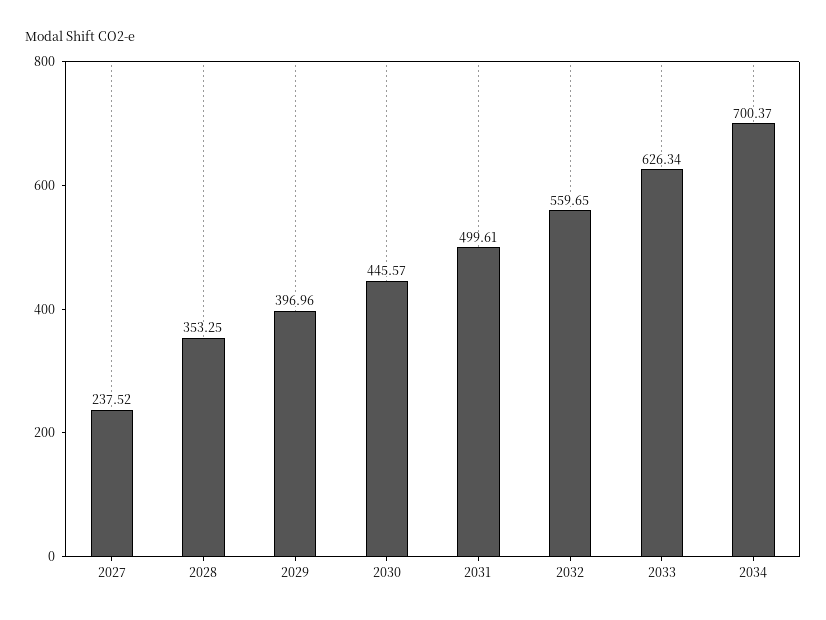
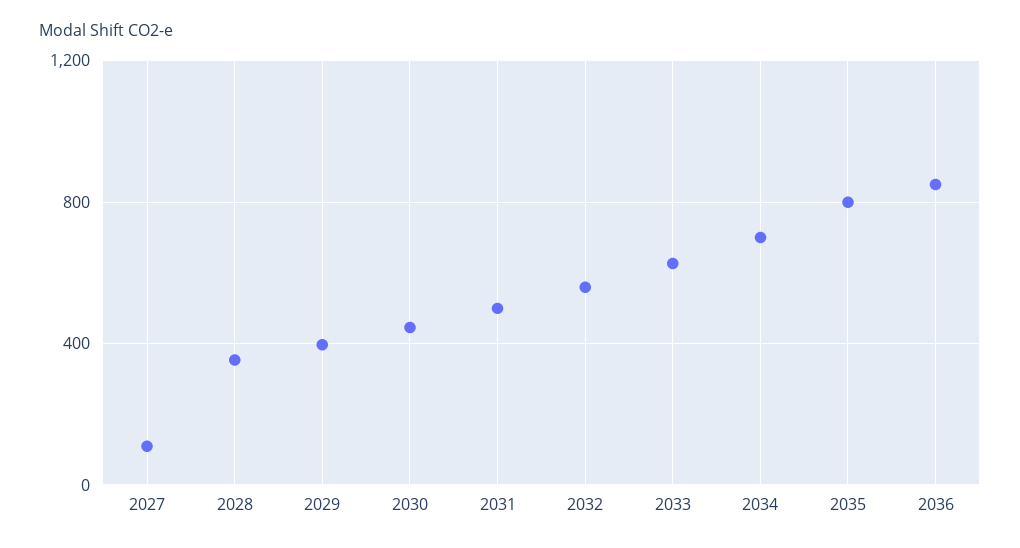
2027: 237.52 -> 100
2035: none -> 800
2036: none -> 850

